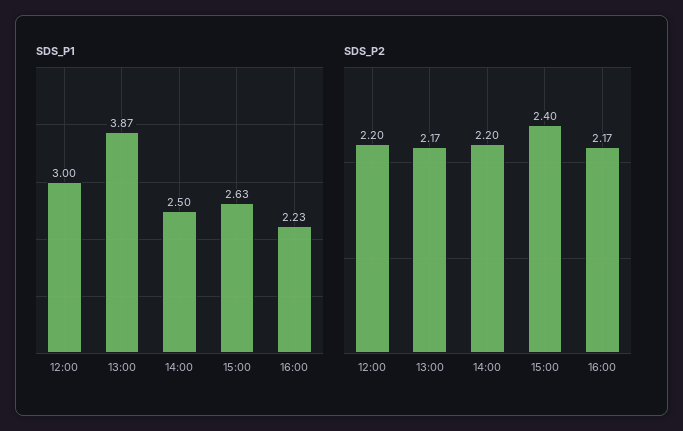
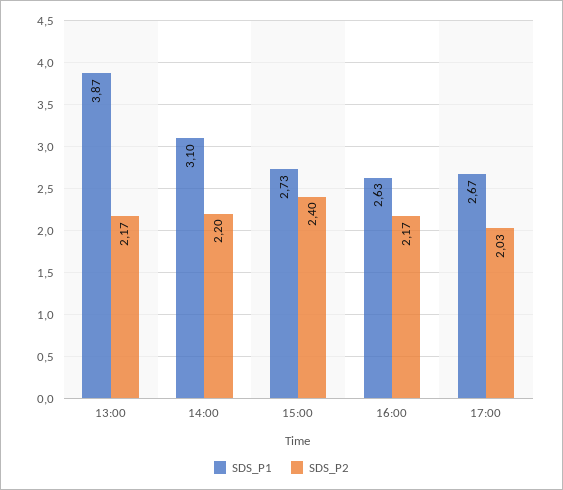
SDS_P1, 12:00: 3 -> none
SDS_P1, 14:00: 2.5 -> 3.1
SDS_P1, 15:00: 2.63 -> 2.73
SDS_P1, 16:00: 2.23 -> 2.63
SDS_P2, 12:00: 2.2 -> none
SDS_P1, 17:00: none -> 2.67
SDS_P2, 17:00: none -> 2.03

